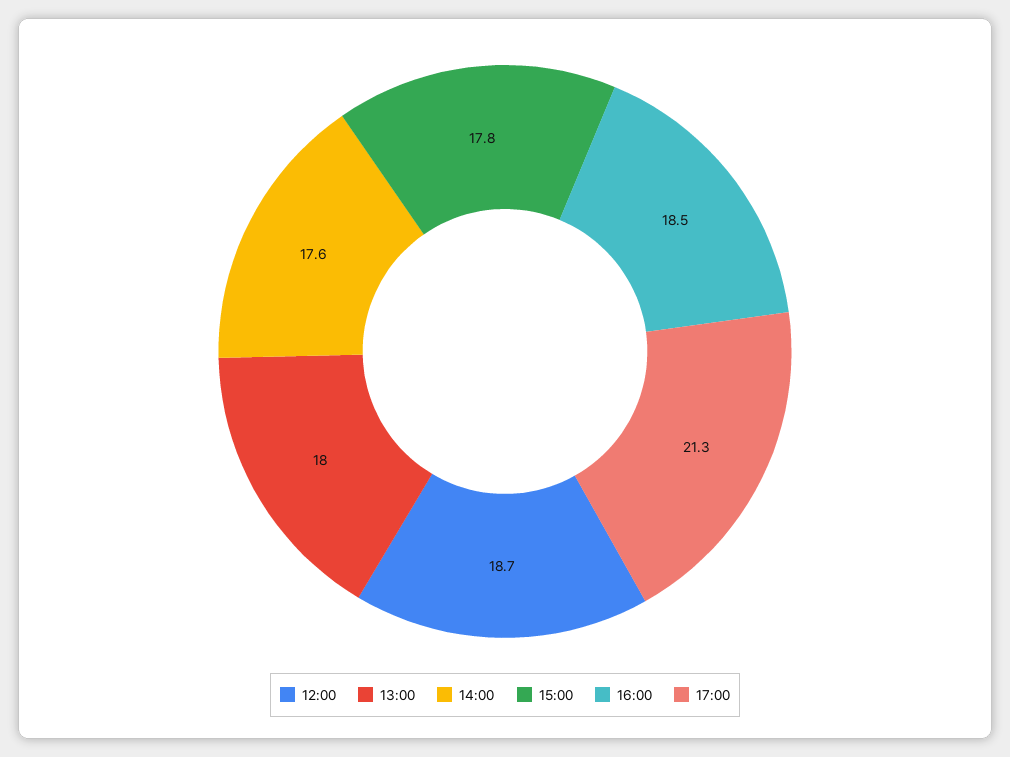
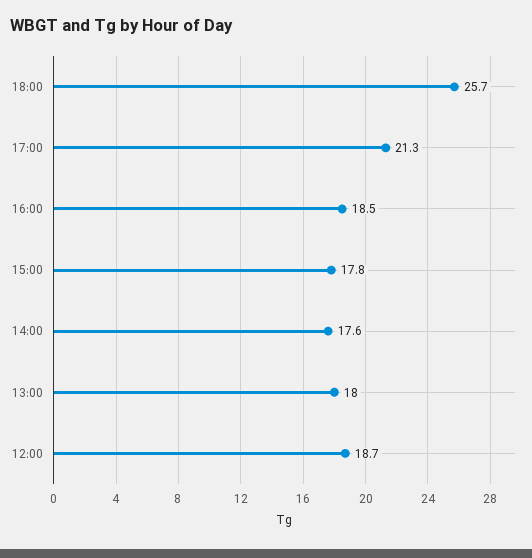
18:00: none -> 25.7

